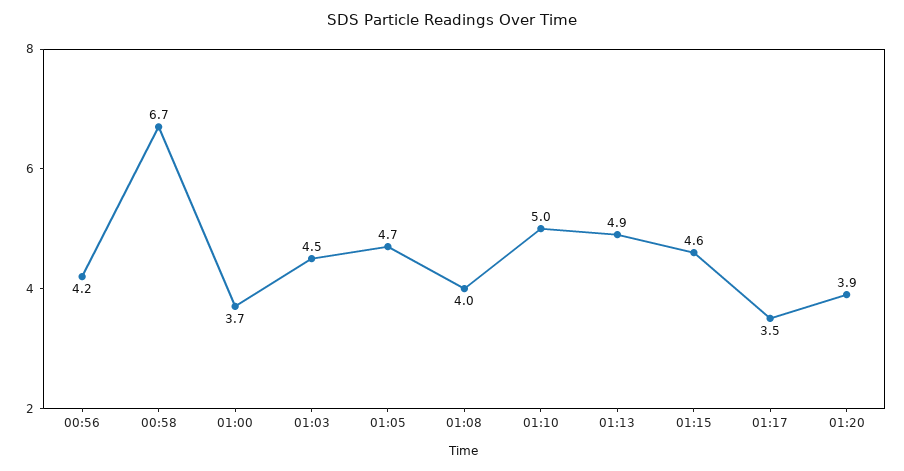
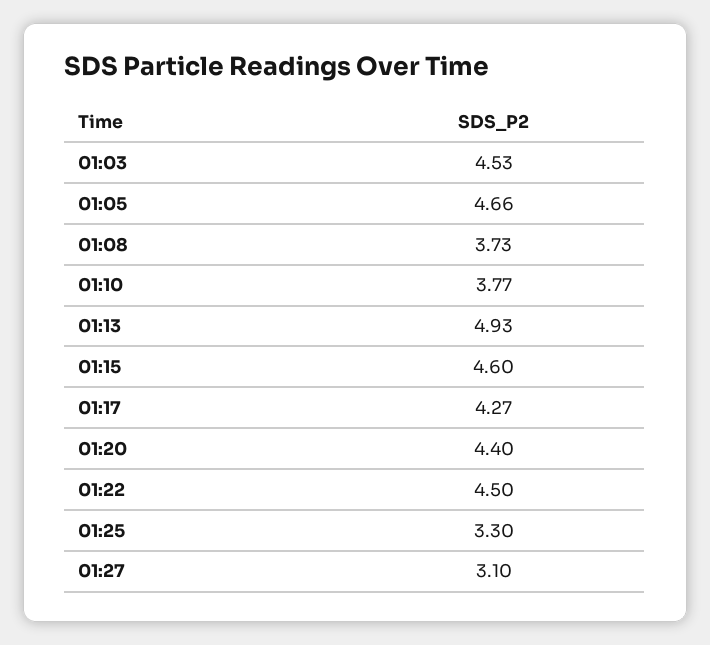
00:56: 4.2 -> none
00:58: 6.7 -> none
01:00: 3.7 -> none
01:08: 4 -> 3.73
01:10: 5 -> 3.77
01:17: 3.5 -> 4.27
01:20: 3.9 -> 4.4
01:22: none -> 4.5
01:25: none -> 3.3
01:27: none -> 3.1

